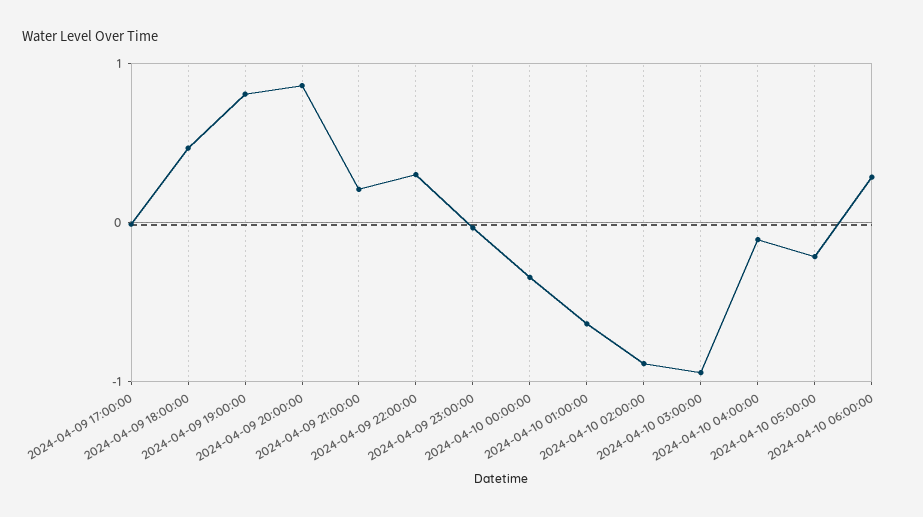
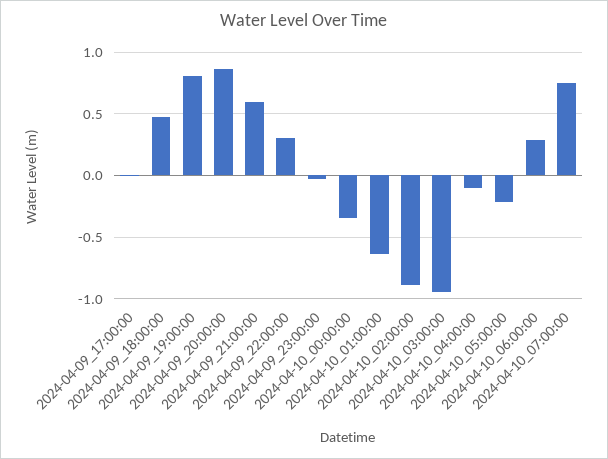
2024-04-09 21:00:00: 0.2 -> 0.6
2024-04-10_07:00:00: none -> 0.75

